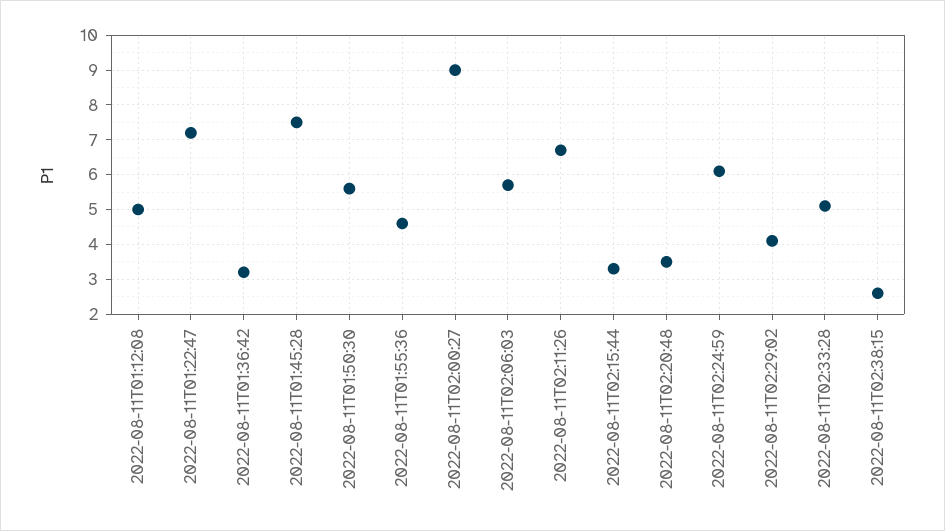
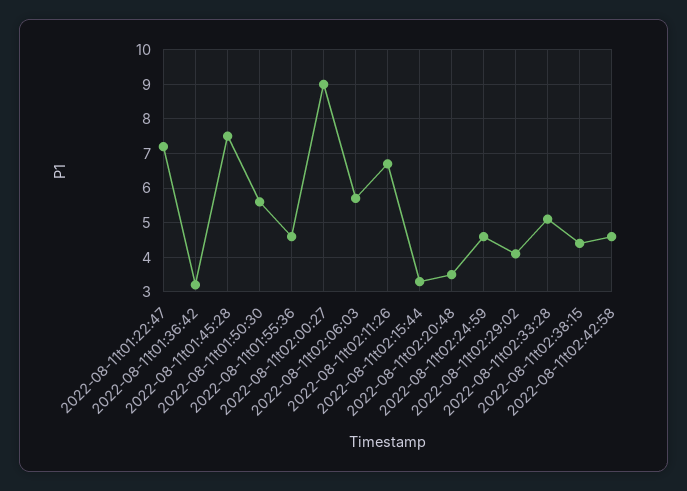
2022-08-11T01:12:08: 5 -> none
2022-08-11T02:24:59: 6 -> 4.5
2022-08-11T02:38:15: 2.5 -> 4.5
2022-08-11t02:42:58: none -> 4.5

